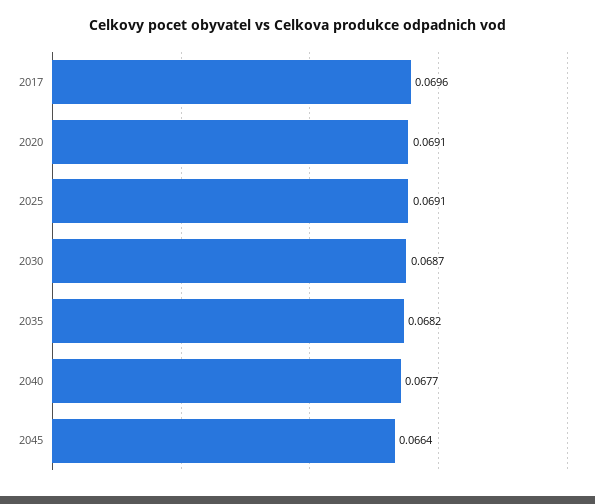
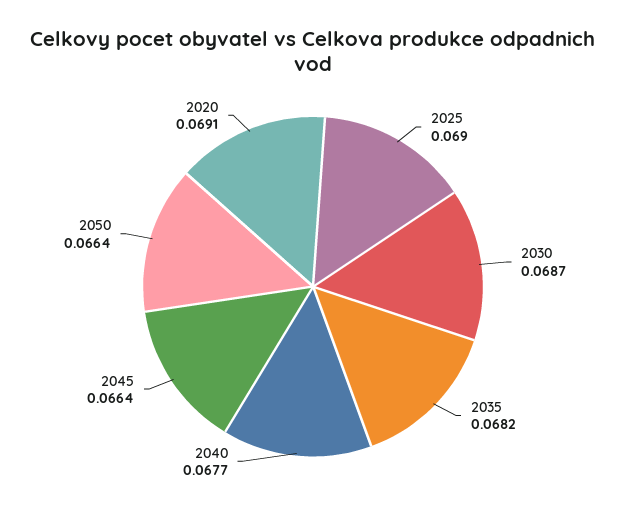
2017: 0.0696 -> none
2025: 0.0691 -> 0.069
2050: none -> 0.0664

